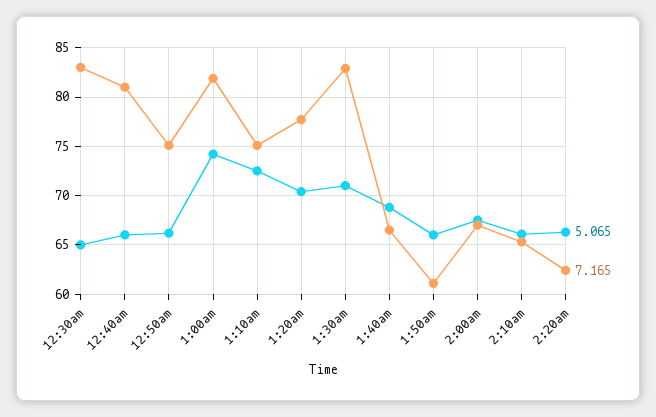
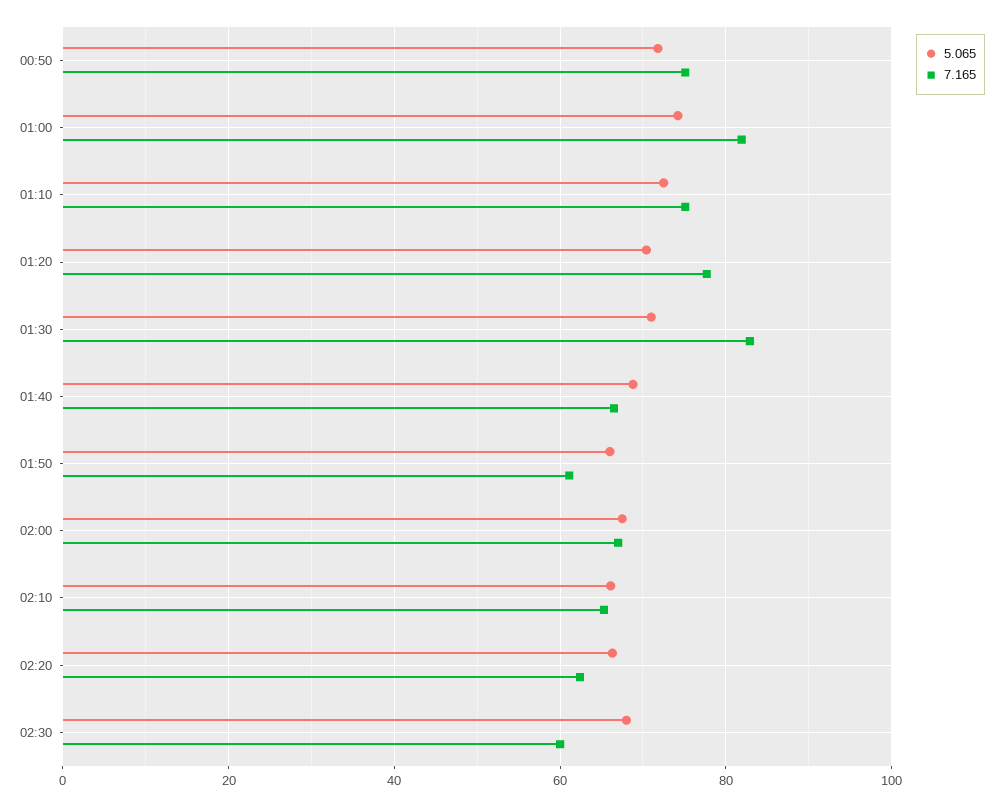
5.065, 12:30am: 65 -> none
7.165, 12:30am: 83 -> none
5.065, 12:40am: 66 -> none
7.165, 12:40am: 81 -> none
5.065, 12:50am: 66 -> 72
5.065, 02:30: none -> 68
7.165, 02:30: none -> 60

